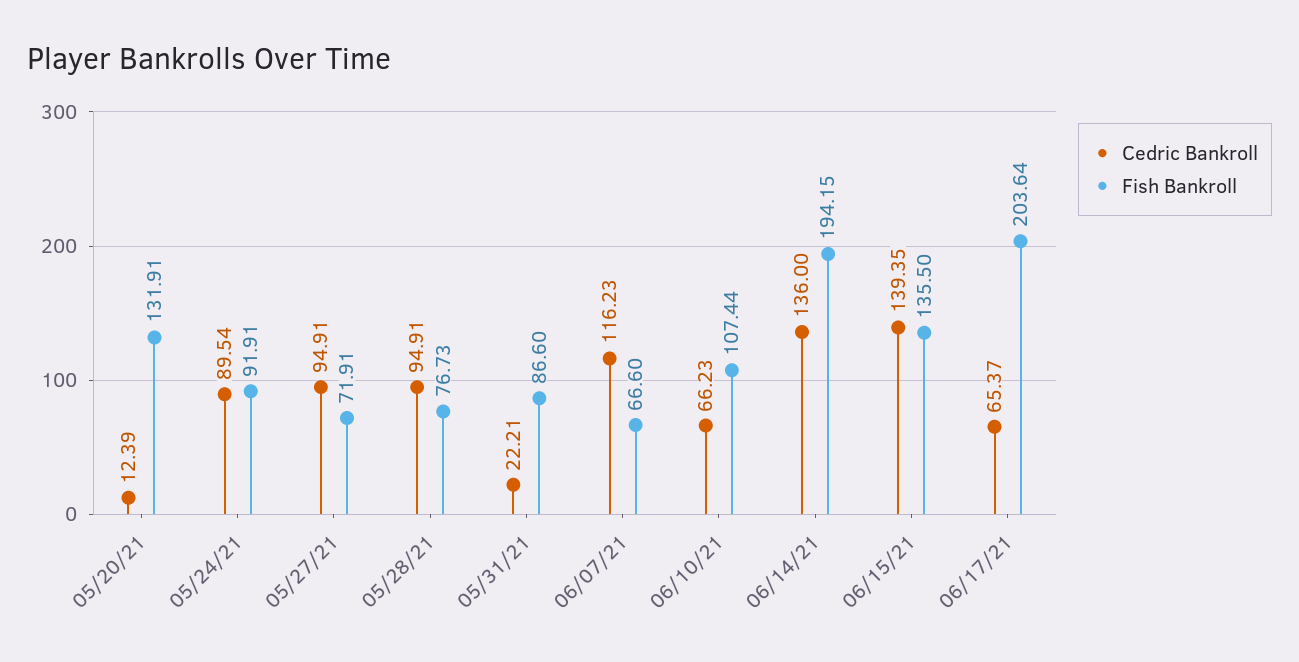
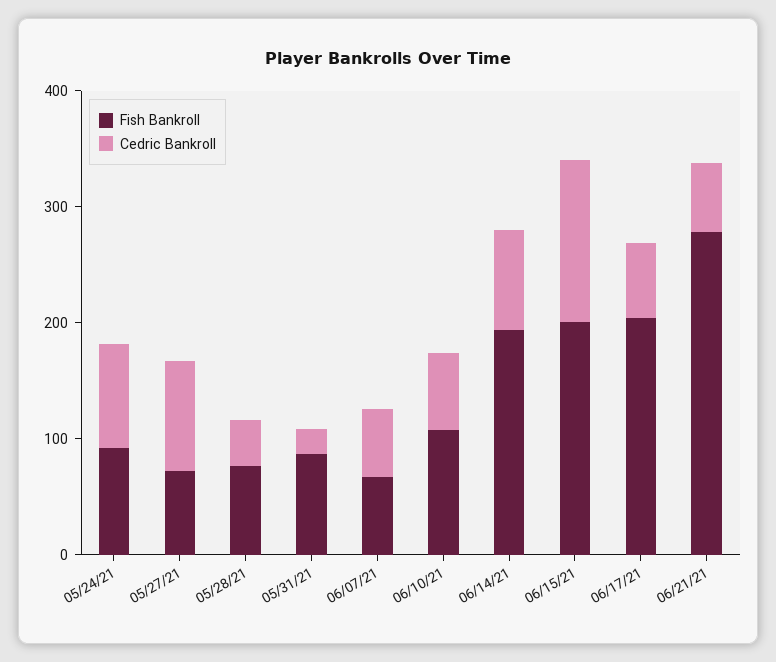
Cedric Bankroll, 05/20/21: 12.39 -> none
Fish Bankroll, 05/20/21: 131.91 -> none
Cedric Bankroll, 05/28/21: 94.91 -> 40
Cedric Bankroll, 06/07/21: 116.23 -> 60
Cedric Bankroll, 06/14/21: 136 -> 80
Fish Bankroll, 06/15/21: 135.5 -> 200
Fish Bankroll, 06/21/21: none -> 280
Cedric Bankroll, 06/21/21: none -> 60

